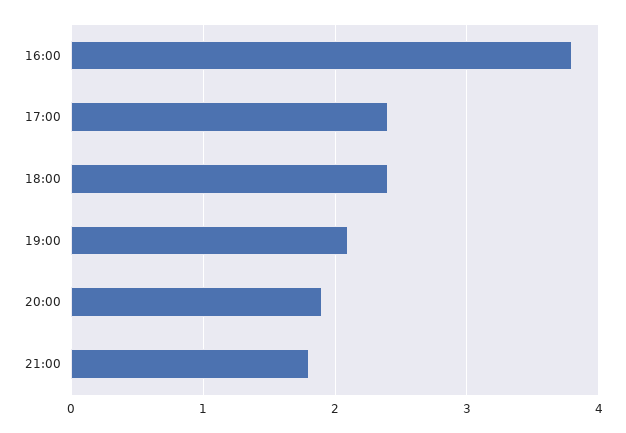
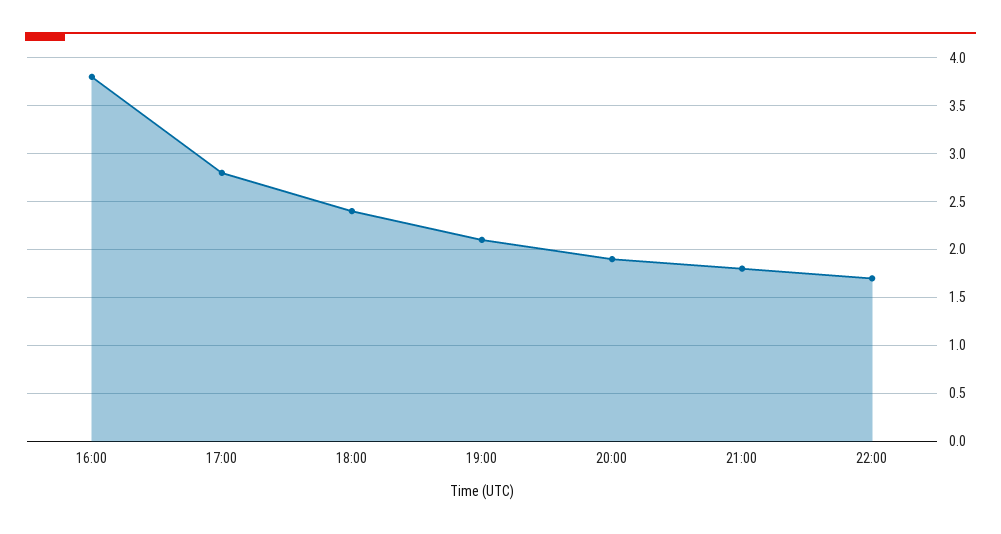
17:00: 2.4 -> 2.8
22:00: none -> 1.7

